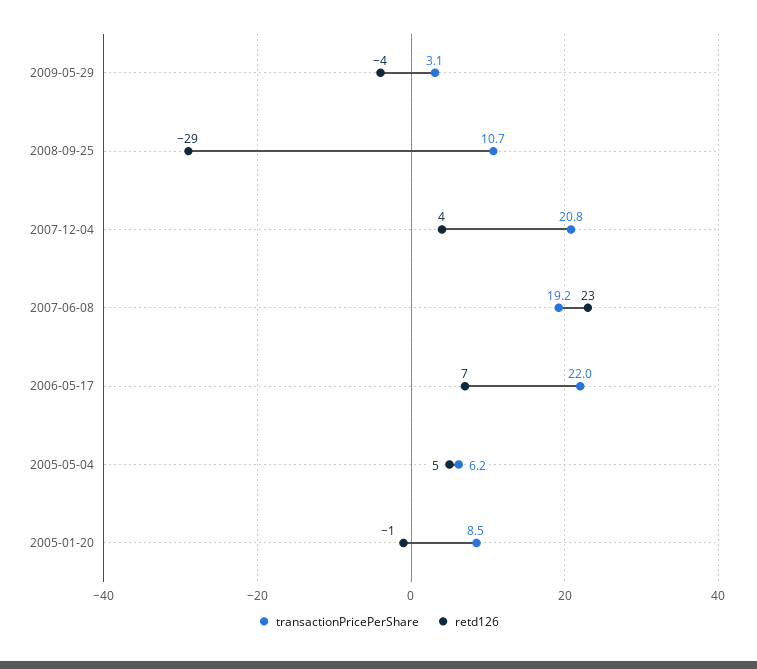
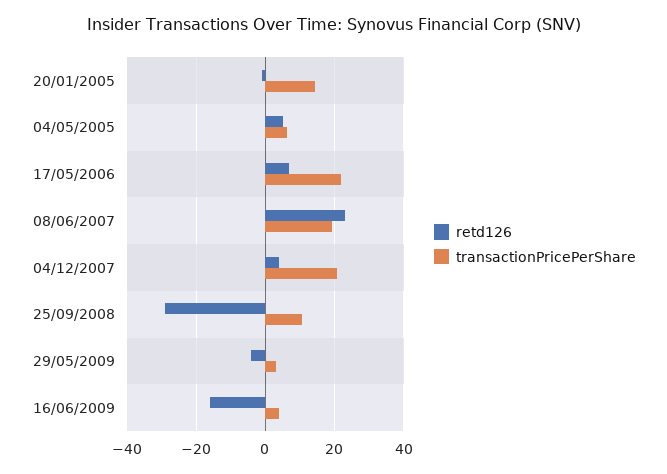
transactionPricePerShare, 2005-01-20: 8.5 -> 14
retd126, 16/06/2009: none -> -16
transactionPricePerShare, 16/06/2009: none -> 4

